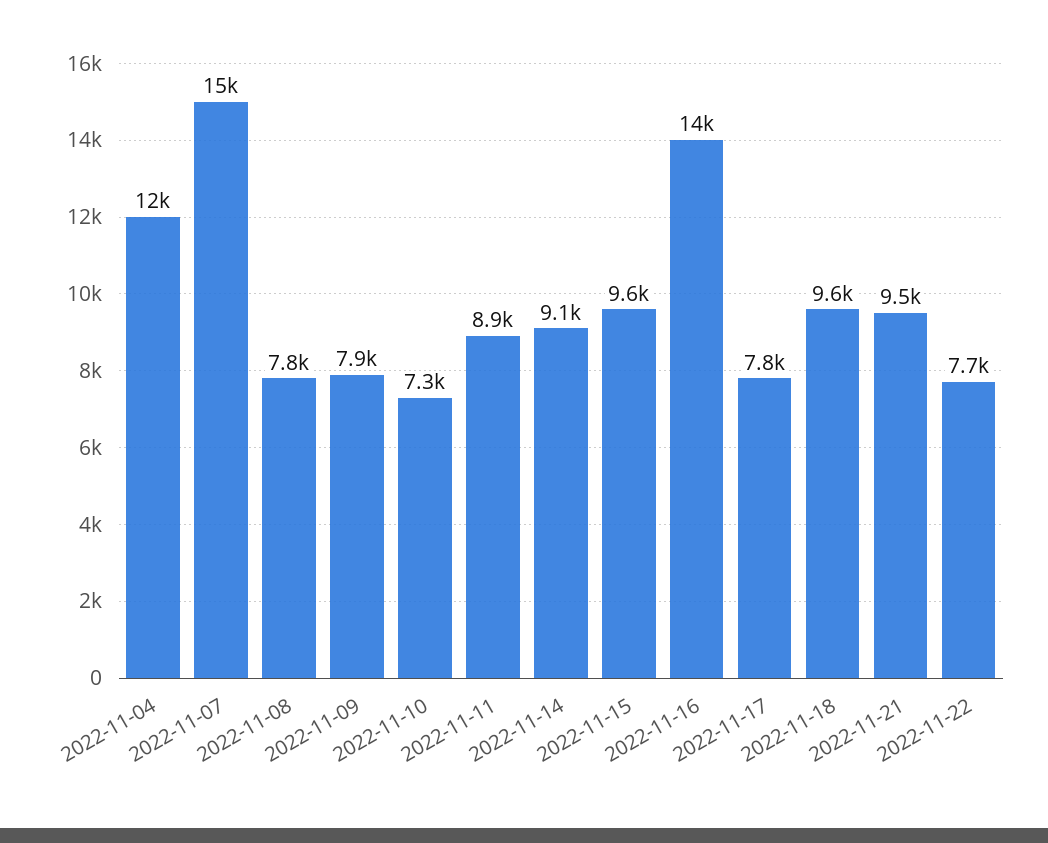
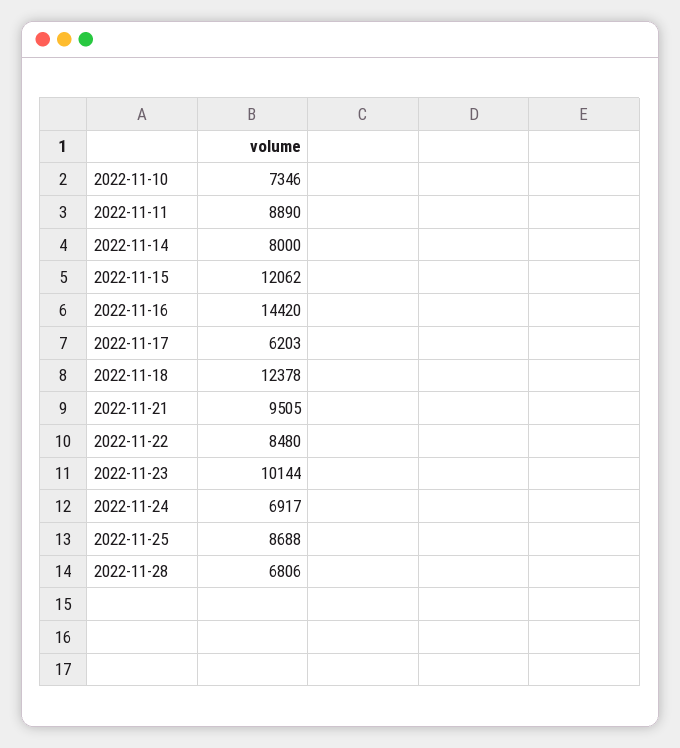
2022-11-04: 12000 -> none
2022-11-07: 15000 -> none
2022-11-08: 7800 -> none
2022-11-09: 7900 -> none
2022-11-14: 9100 -> 8000
2022-11-15: 9600 -> 12062
2022-11-17: 7800 -> 6203
2022-11-18: 9600 -> 12378
2022-11-22: 7700 -> 8480
2022-11-23: none -> 10144
2022-11-24: none -> 6917
2022-11-25: none -> 8688
2022-11-28: none -> 6806

